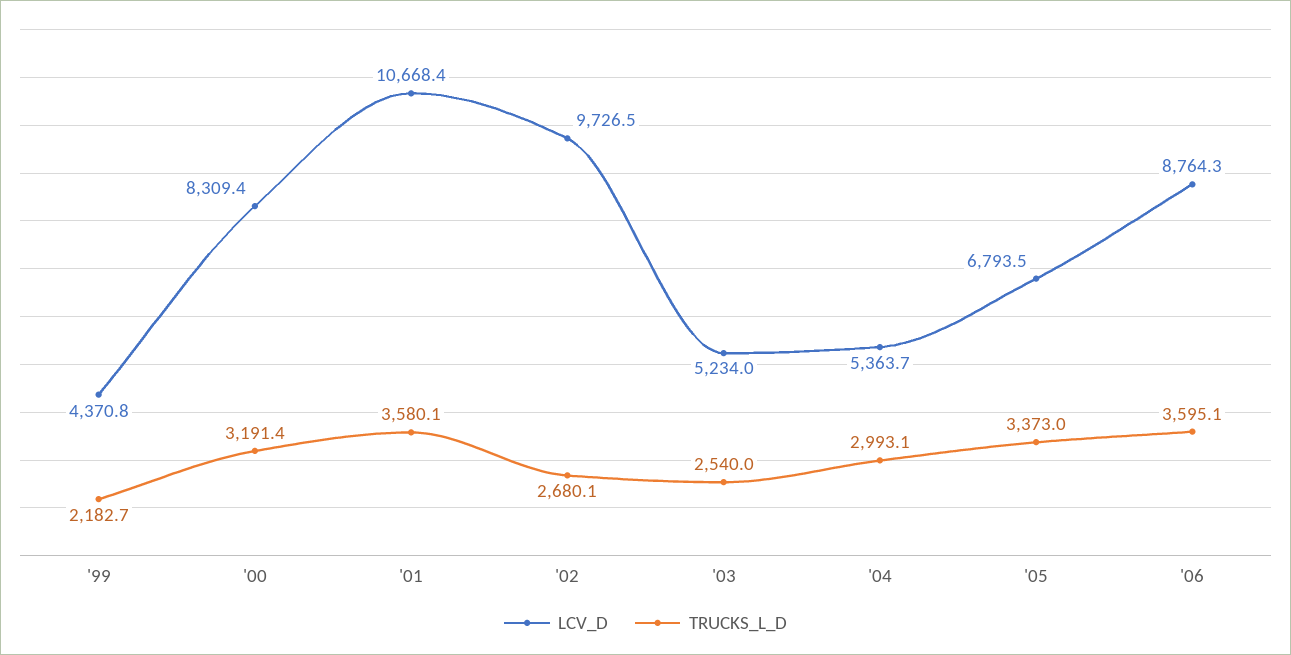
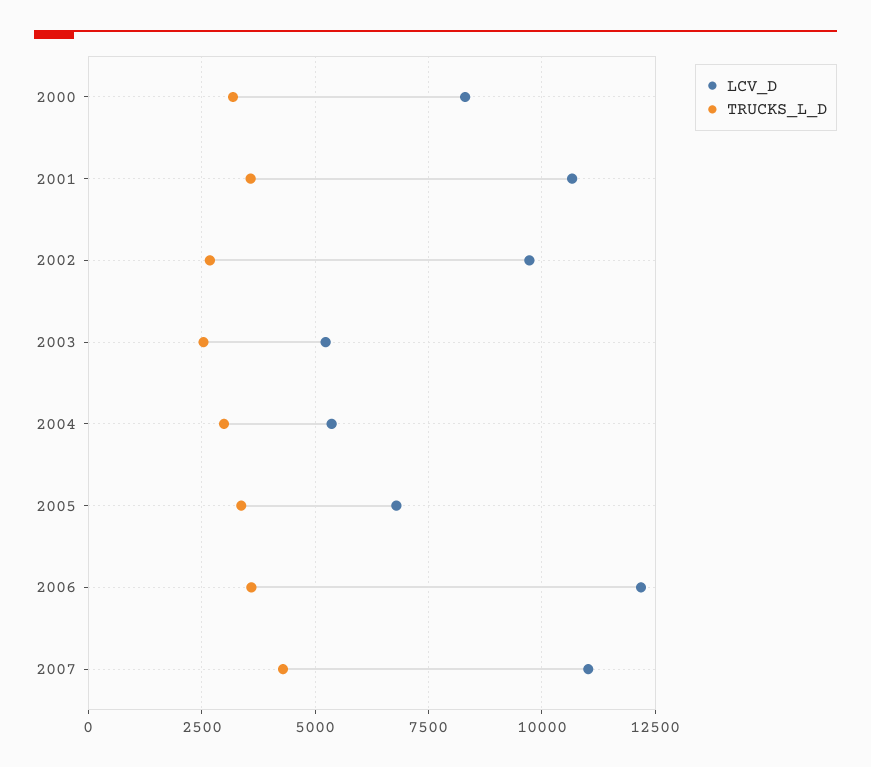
LCV_D, '99: 4370.8 -> none
TRUCKS_L_D, '99: 2182.7 -> none
LCV_D, '06: 8764.3 -> 12250
LCV_D, 2007: none -> 11000
TRUCKS_L_D, 2007: none -> 4250

